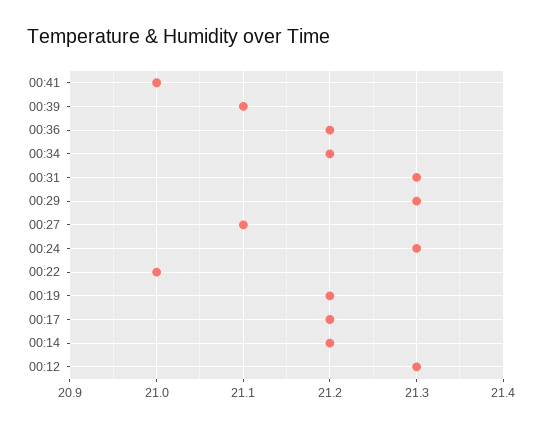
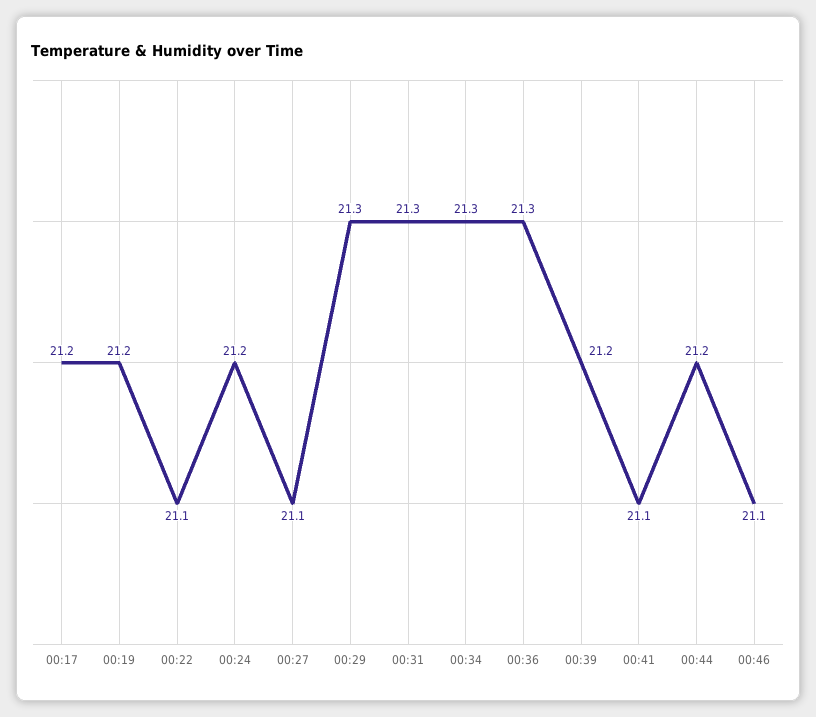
00:41: 21 -> 21.1
00:39: 21.1 -> 21.2
00:36: 21.2 -> 21.3
00:34: 21.2 -> 21.3
00:24: 21.3 -> 21.2
00:22: 21 -> 21.1
00:14: 21.2 -> none
00:12: 21.3 -> none
00:44: none -> 21.2
00:46: none -> 21.1

